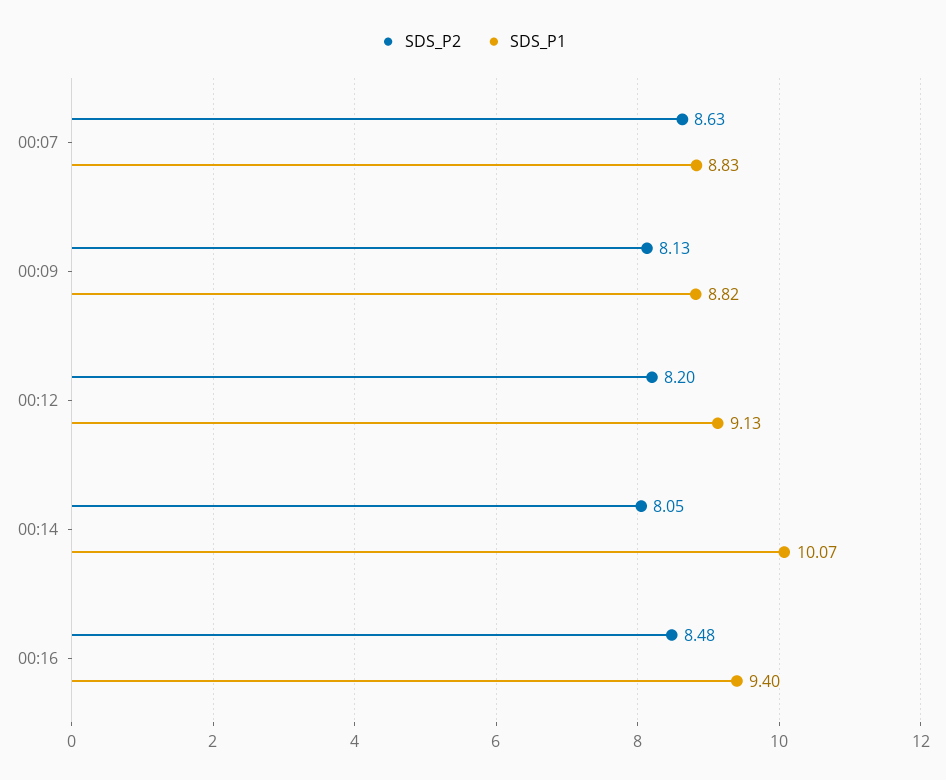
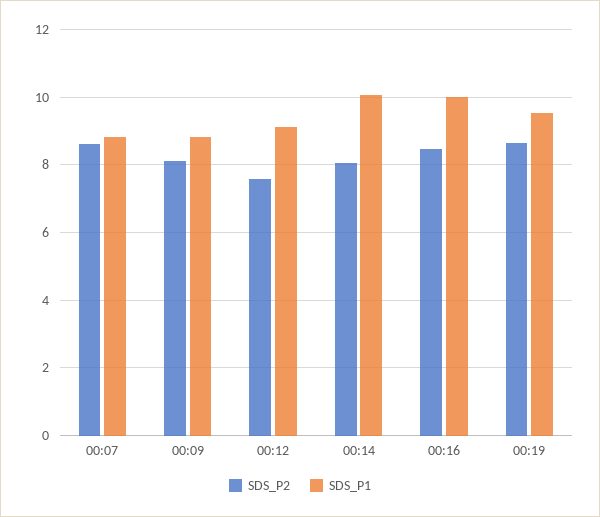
SDS_P2, 00:12: 8.2 -> 7.6
SDS_P1, 00:16: 9.4 -> 10
SDS_P2, 00:19: none -> 8.6
SDS_P1, 00:19: none -> 9.6

